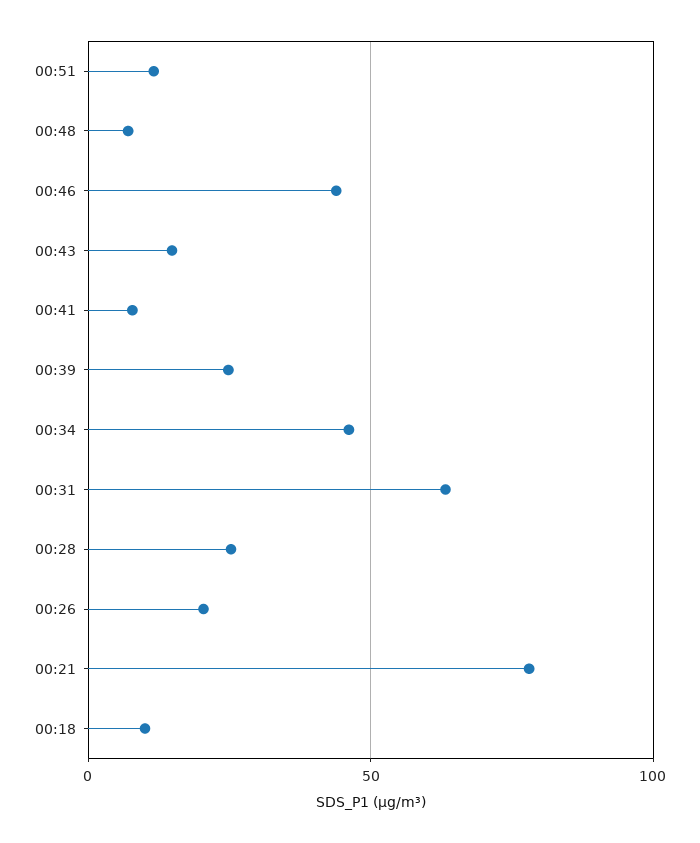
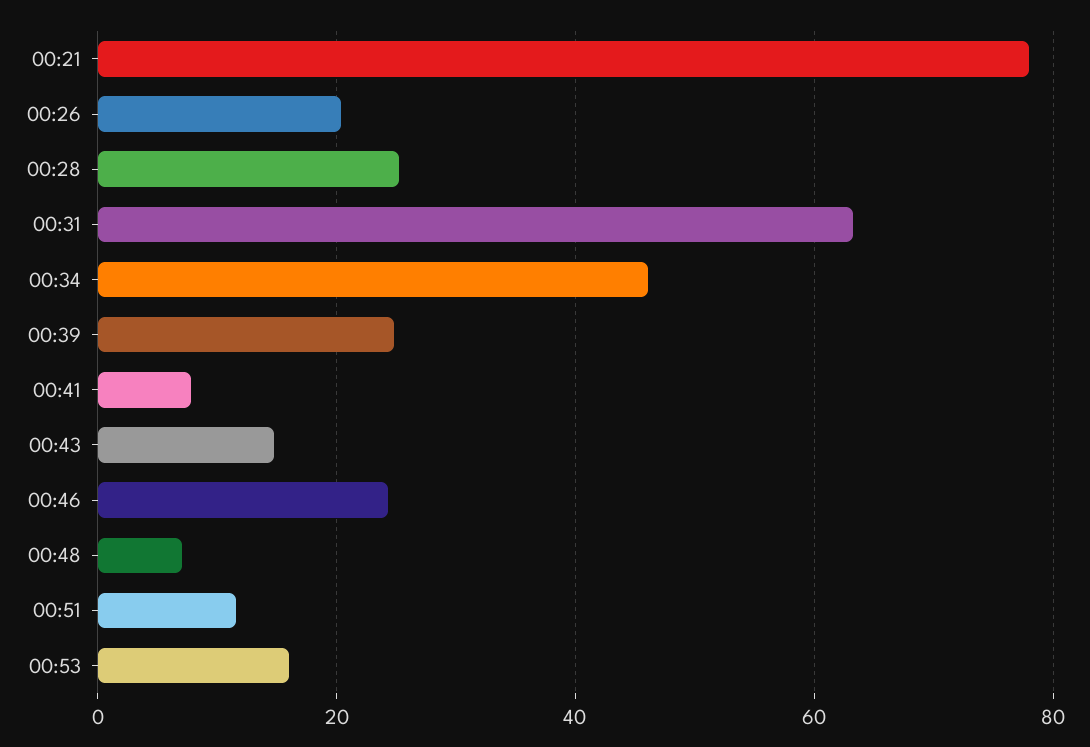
00:46: 45 -> 24
00:18: 10 -> none
00:53: none -> 16

